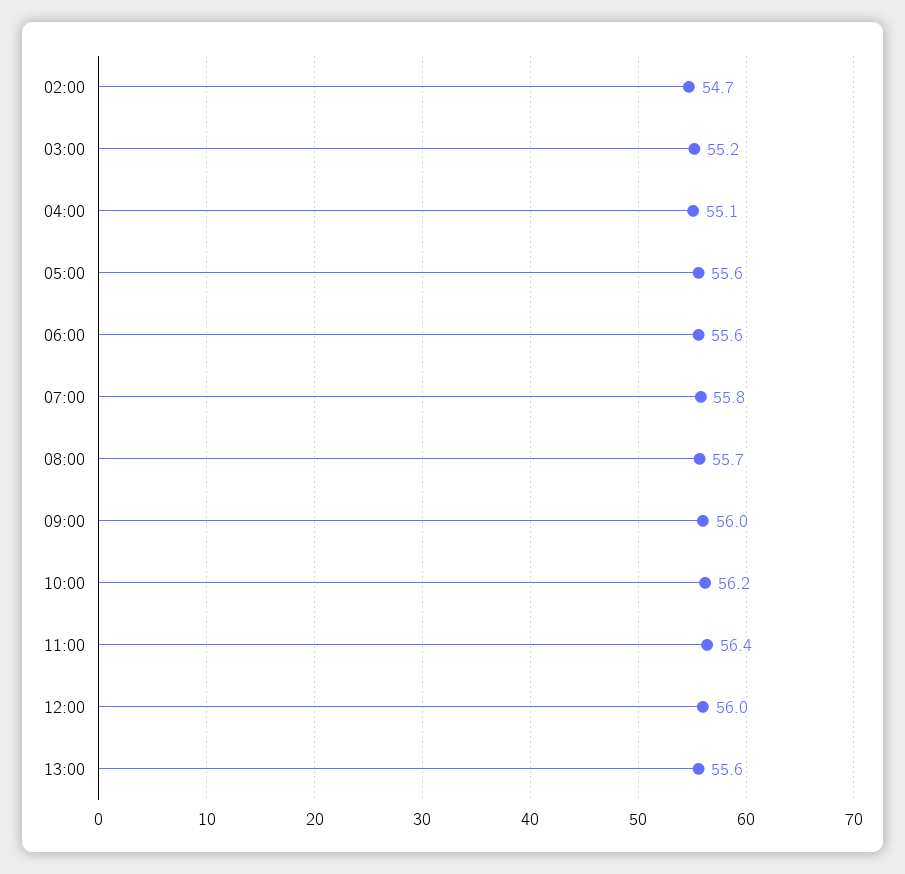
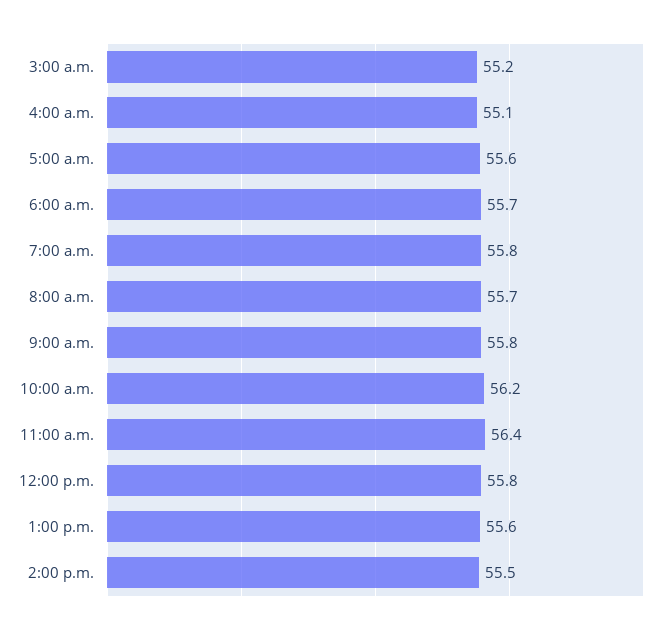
02:00: 54.7 -> none
06:00: 55.6 -> 55.7
09:00: 56 -> 55.8
12:00: 56 -> 55.8
2:00 p.m.: none -> 55.5

